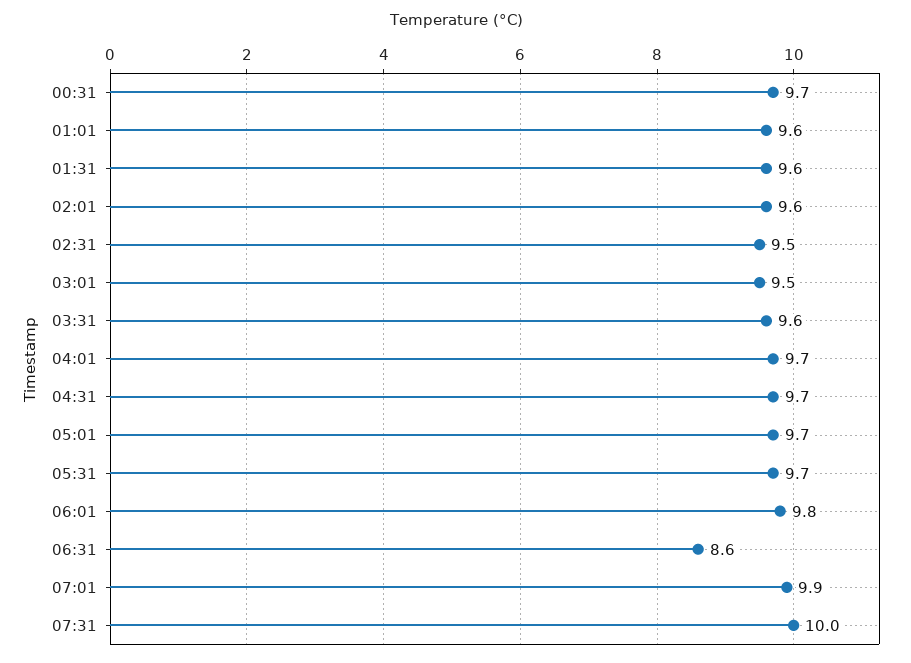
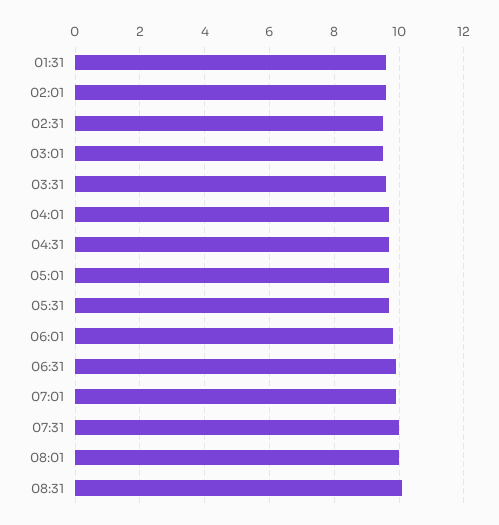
00:31: 9.7 -> none
01:01: 9.6 -> none
06:31: 8.6 -> 10
08:01: none -> 10
08:31: none -> 10

